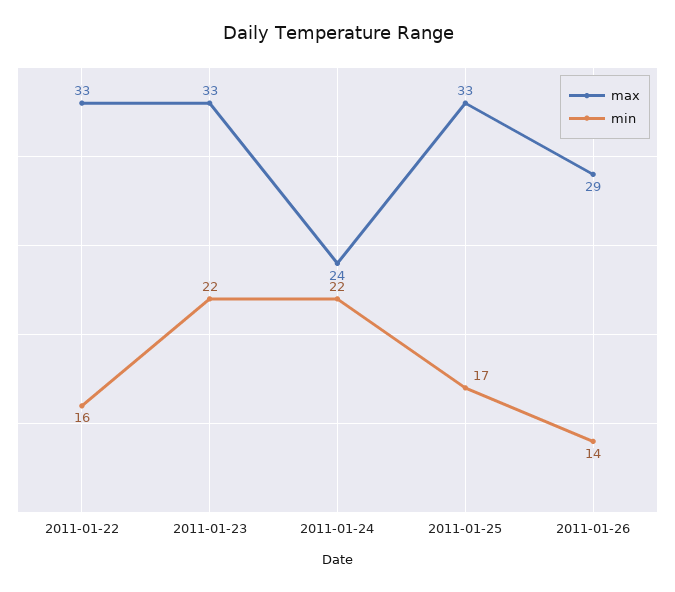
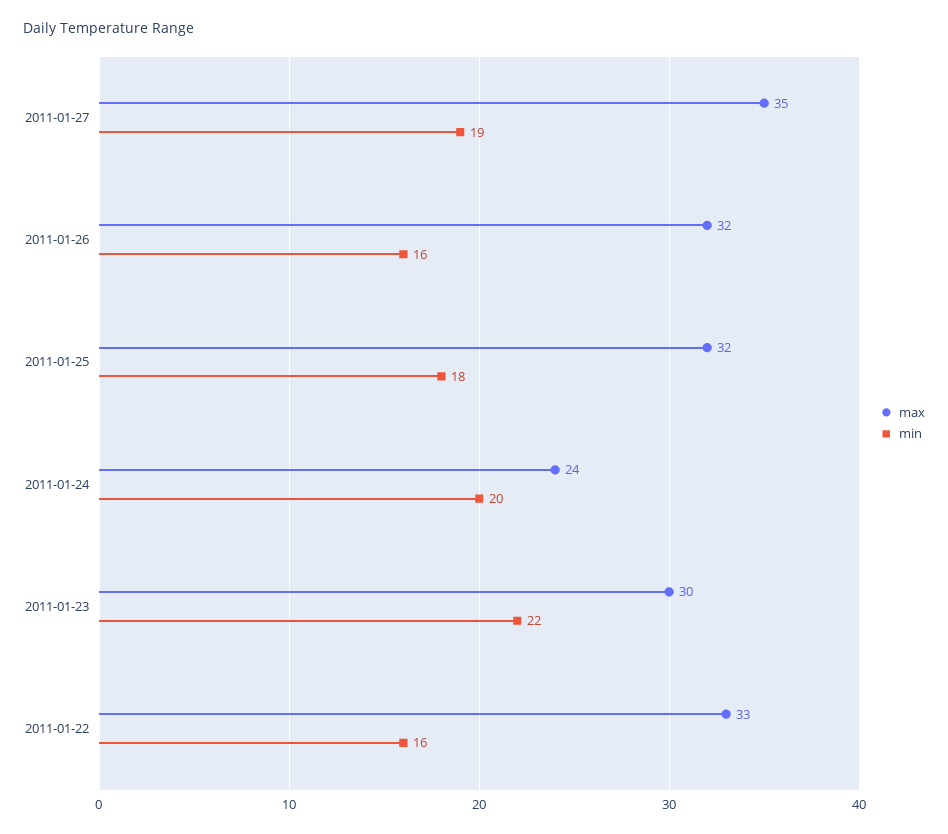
max, 2011-01-23: 33 -> 30
min, 2011-01-24: 22 -> 20
max, 2011-01-25: 33 -> 32
min, 2011-01-25: 17 -> 18
max, 2011-01-26: 29 -> 32
min, 2011-01-26: 14 -> 16
max, 2011-01-27: none -> 35
min, 2011-01-27: none -> 19

